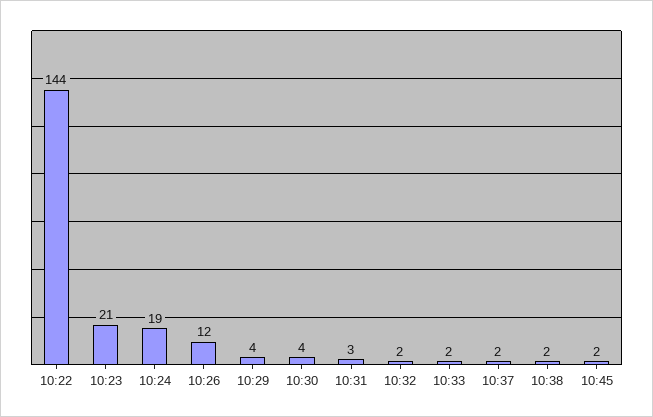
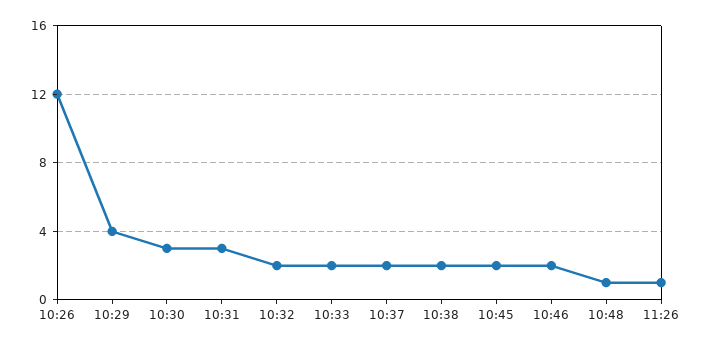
10:22: 144 -> none
10:23: 21 -> none
10:24: 19 -> none
10:30: 4 -> 3
10:46: none -> 2
10:48: none -> 1
11:26: none -> 1

